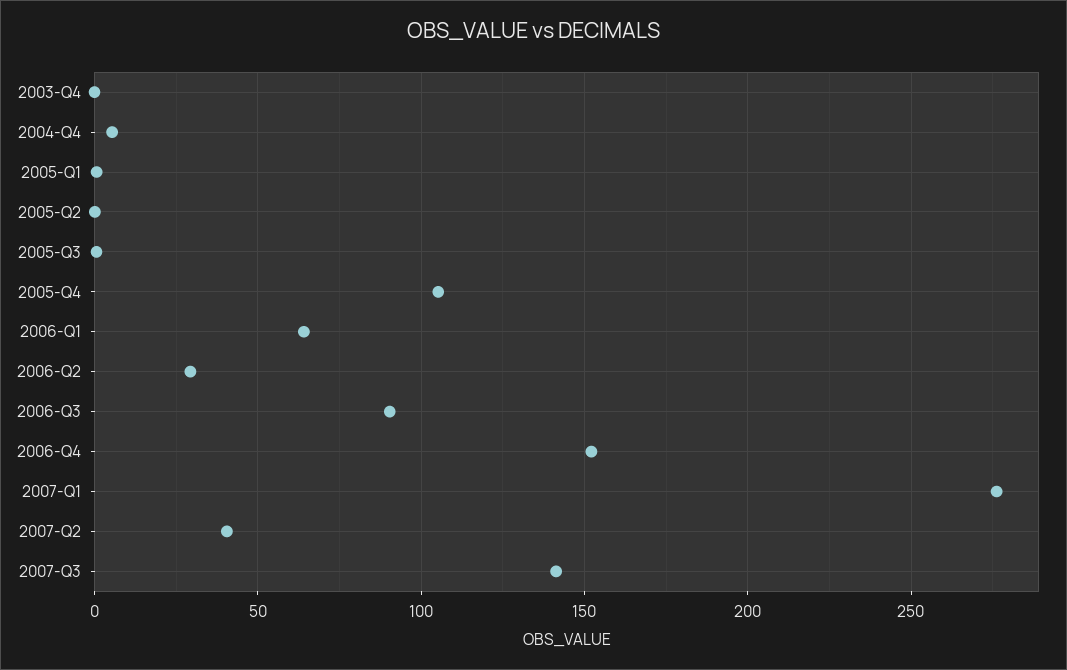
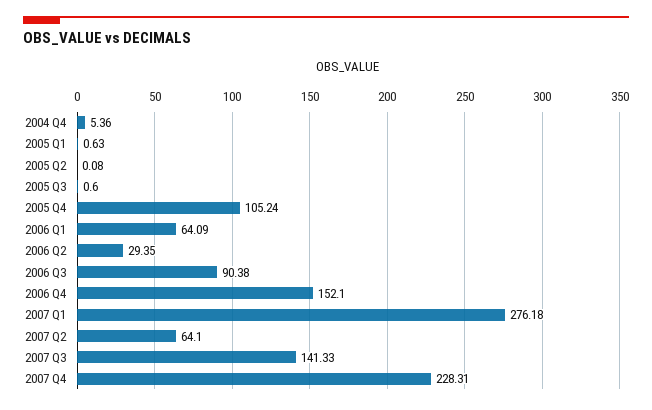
2003-Q4: 0 -> none
2007-Q2: 40 -> 64.1
2007 Q4: none -> 228.31

